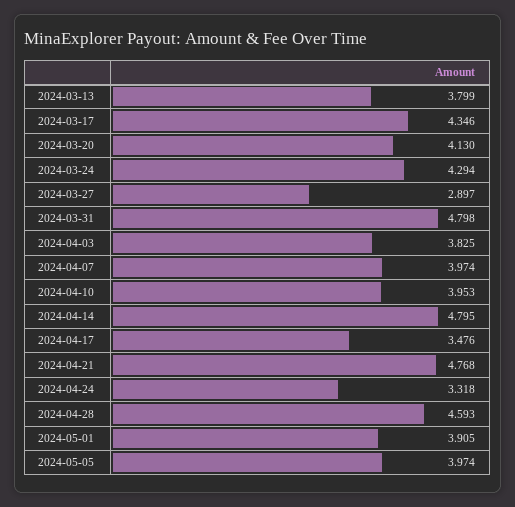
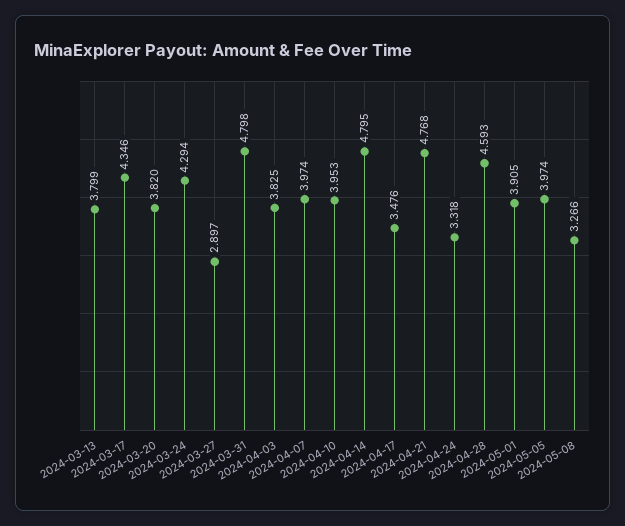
2024-03-20: 4.13 -> 3.82
2024-05-08: none -> 3.266

